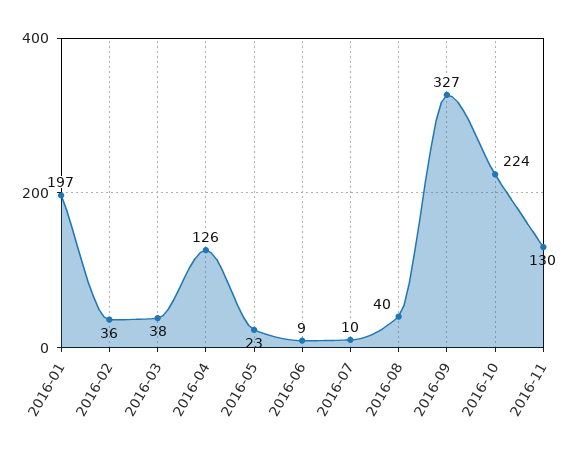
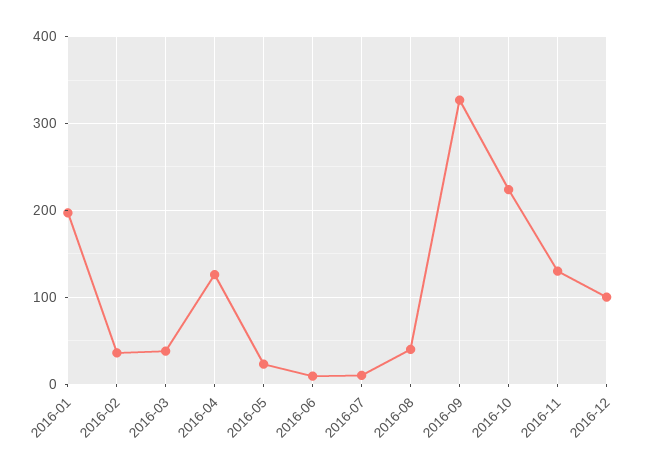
2016-12: none -> 100

